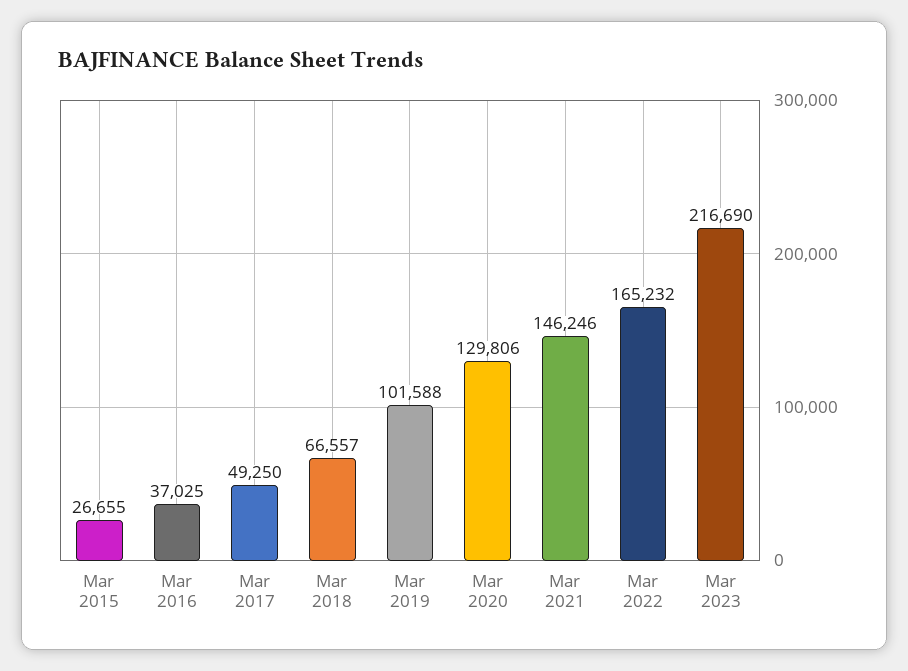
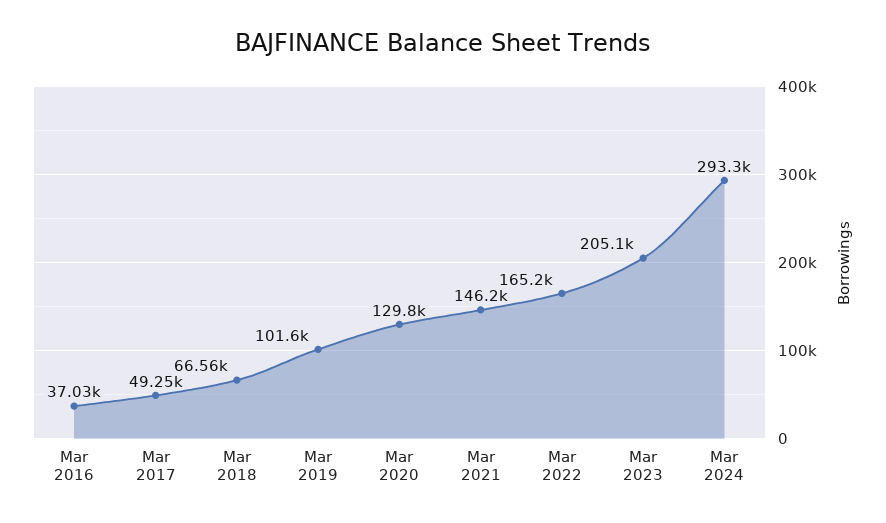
Mar 2015: 26655 -> none
Mar 2023: 216690 -> 205100
Mar 2024: none -> 293300

